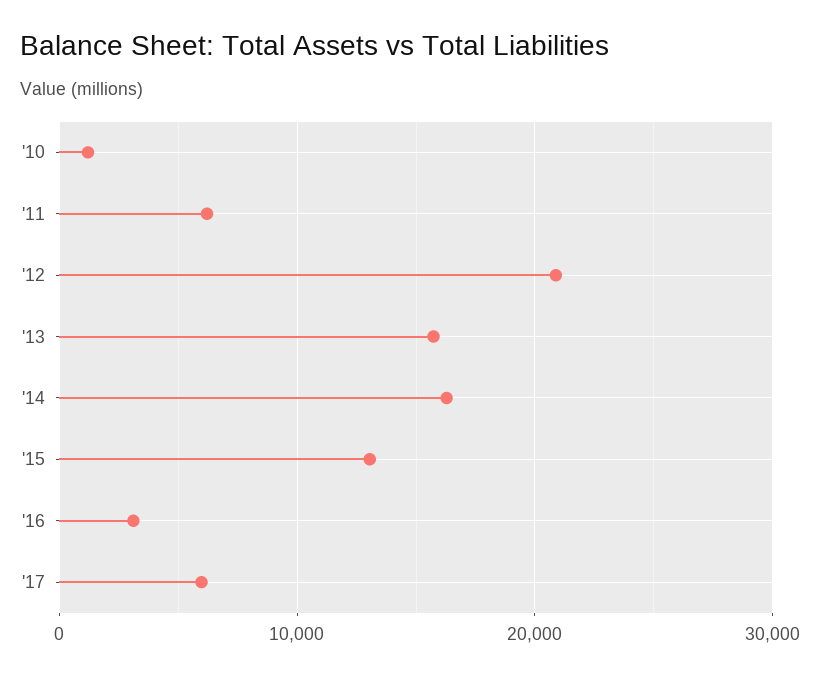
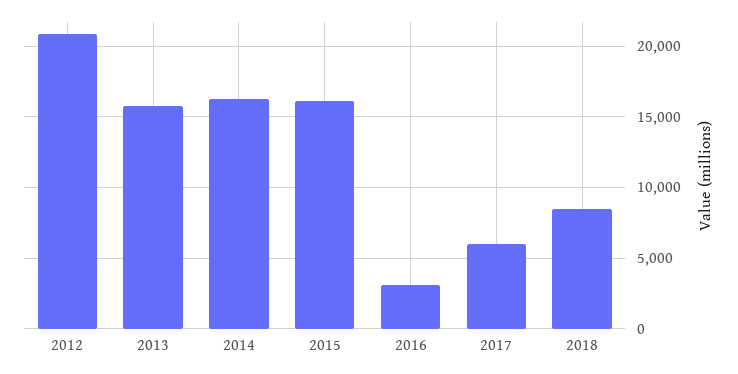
'10: 1000 -> none
'11: 6000 -> none
'15: 13000 -> 16000
2018: none -> 8500

